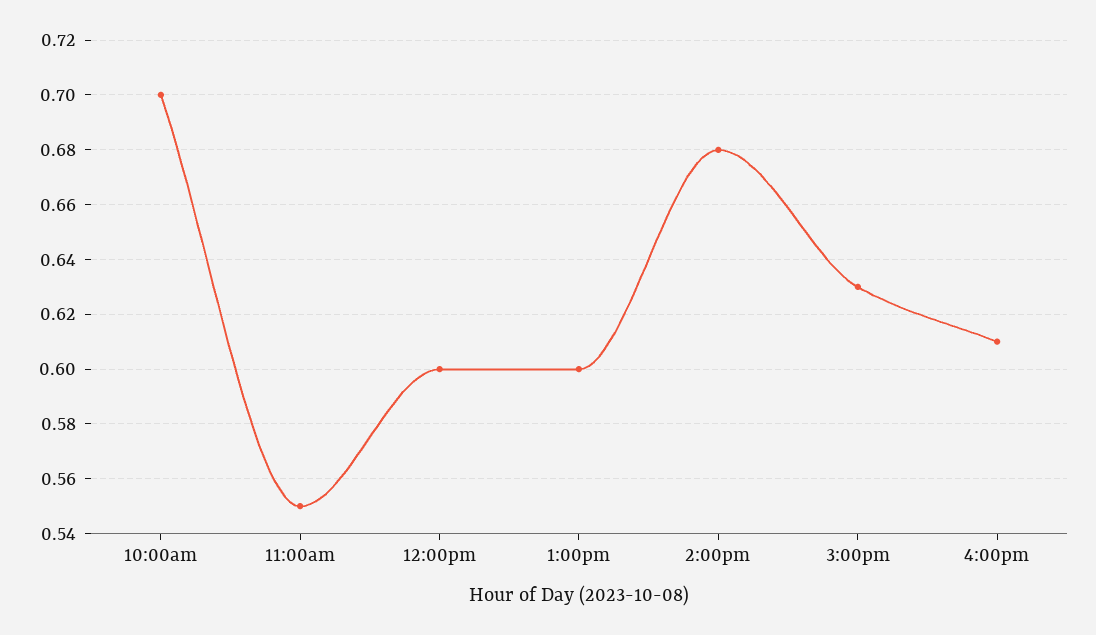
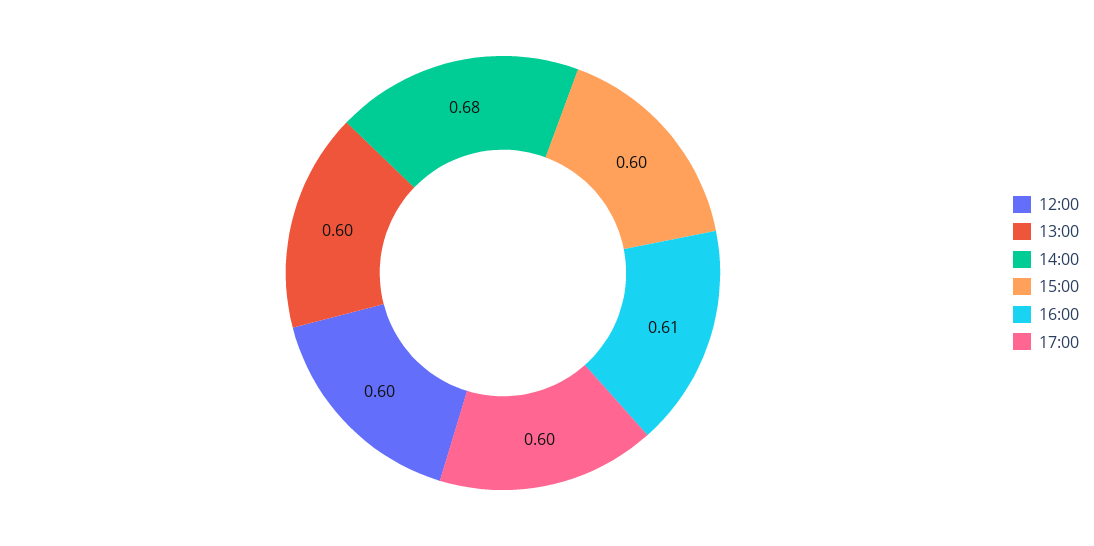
10:00am: 0.7 -> none
11:00am: 0.55 -> none
3:00pm: 0.63 -> 0.6
17:00: none -> 0.6

